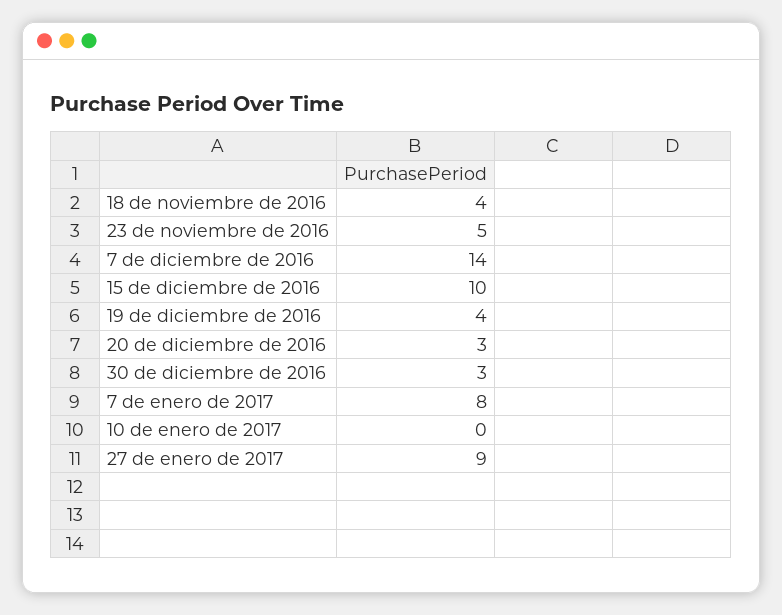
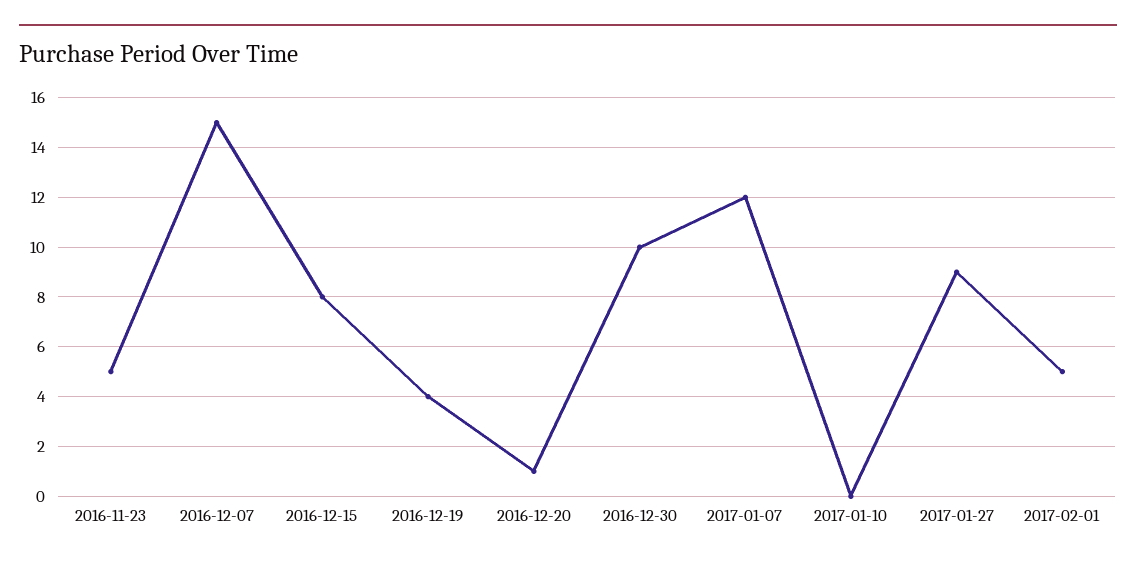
18 de noviembre de 2016: 4 -> none
7 de diciembre de 2016: 14 -> 15
15 de diciembre de 2016: 10 -> 8
20 de diciembre de 2016: 3 -> 1
30 de diciembre de 2016: 3 -> 10
7 de enero de 2017: 8 -> 12
2017-02-01: none -> 5

